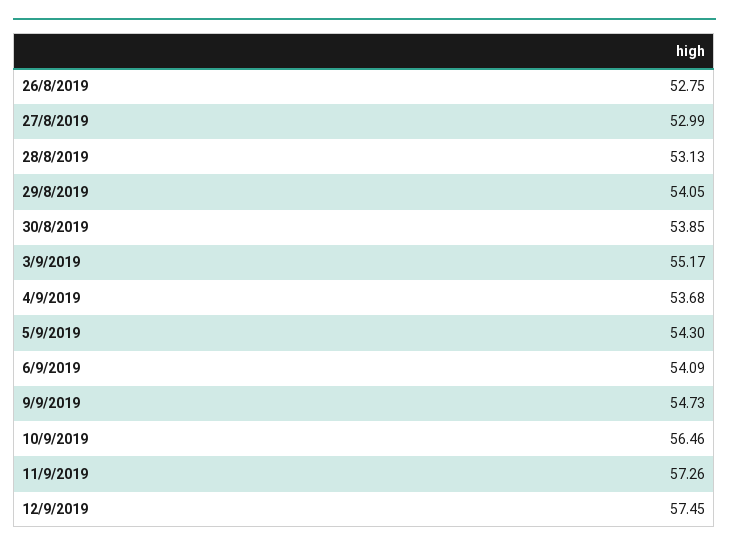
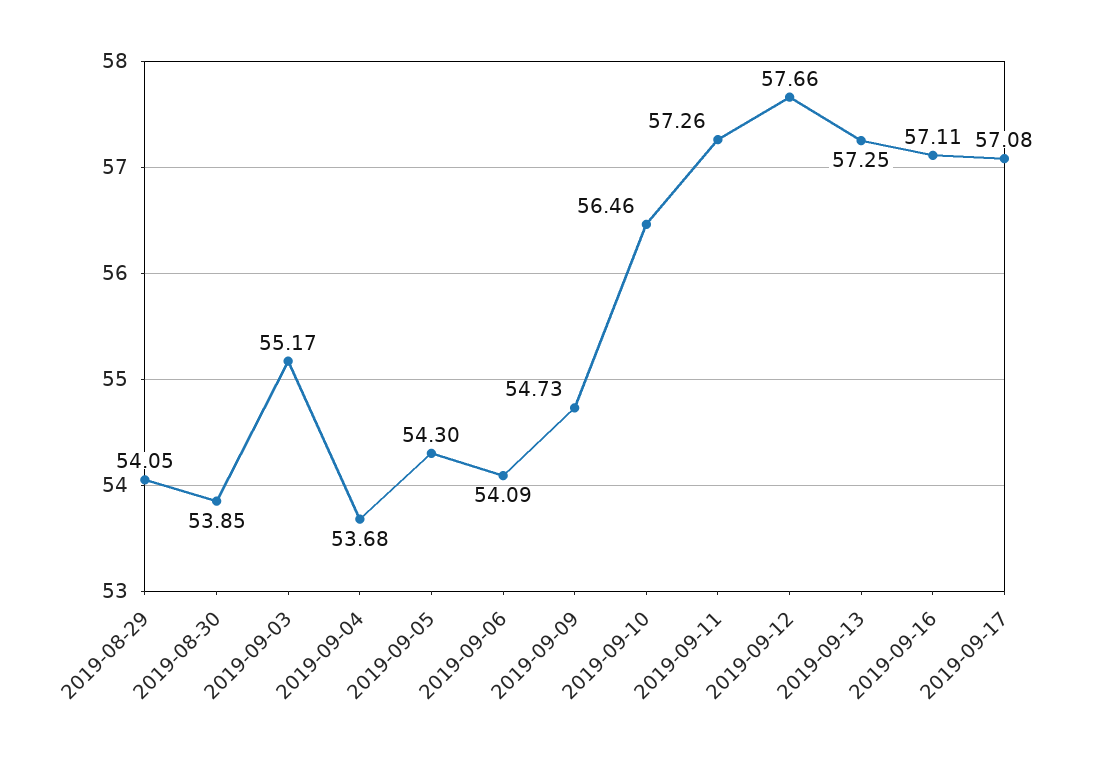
26/8/2019: 52.75 -> none
27/8/2019: 52.99 -> none
28/8/2019: 53.13 -> none
12/9/2019: 57.45 -> 57.66
2019-09-13: none -> 57.25
2019-09-16: none -> 57.11
2019-09-17: none -> 57.08

